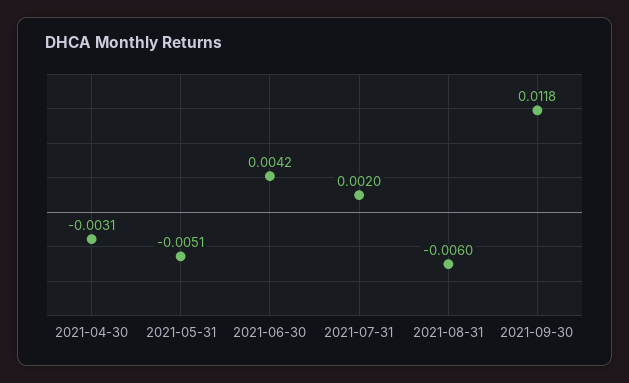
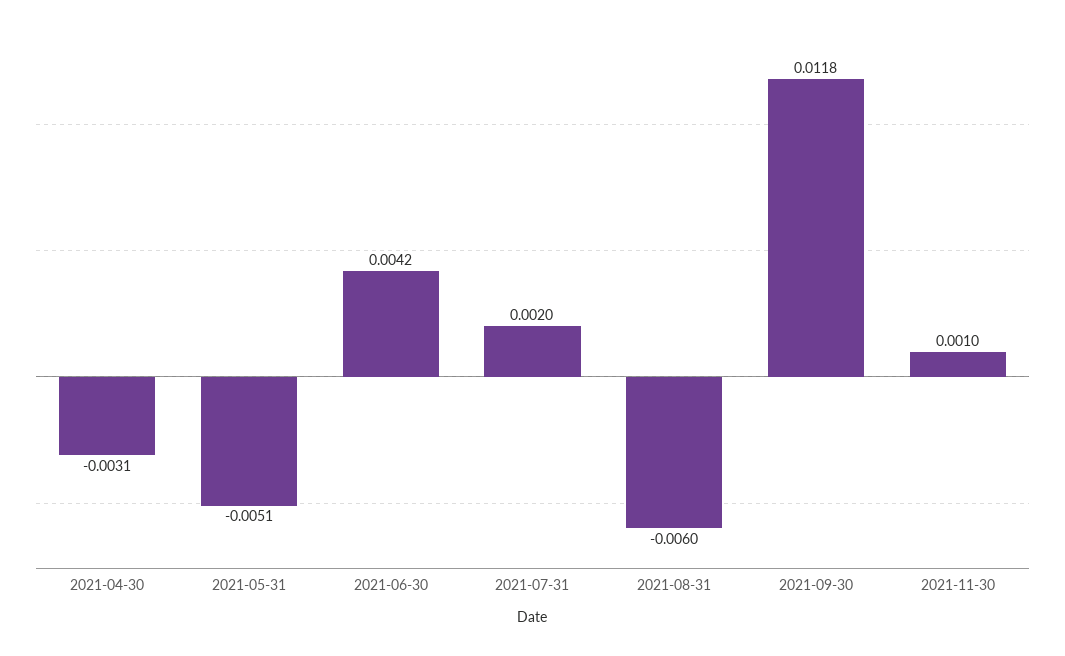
2021-11-30: none -> 0.001

